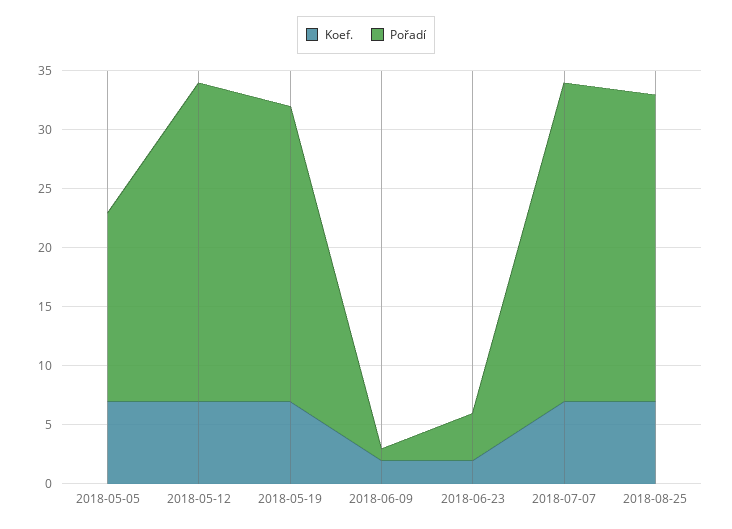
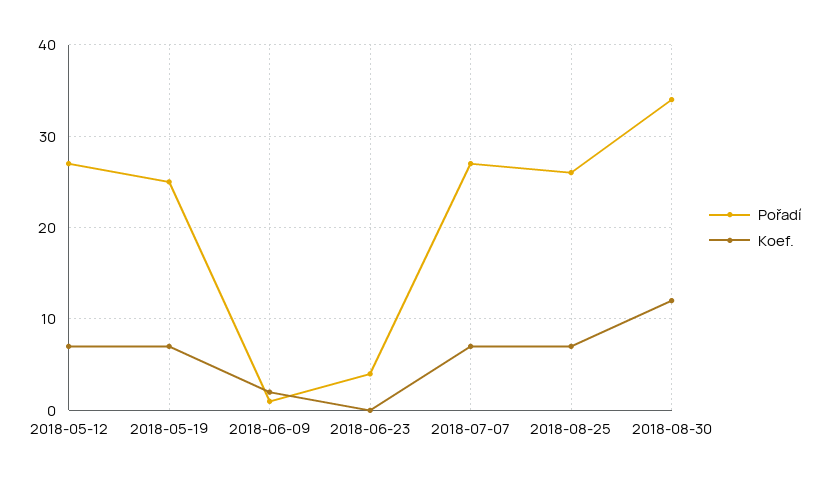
Koef., 2018-05-05: 7 -> none
Pořadí, 2018-05-05: 16 -> none
Koef., 2018-06-23: 2 -> 0
Pořadí, 2018-08-30: none -> 34
Koef., 2018-08-30: none -> 12

